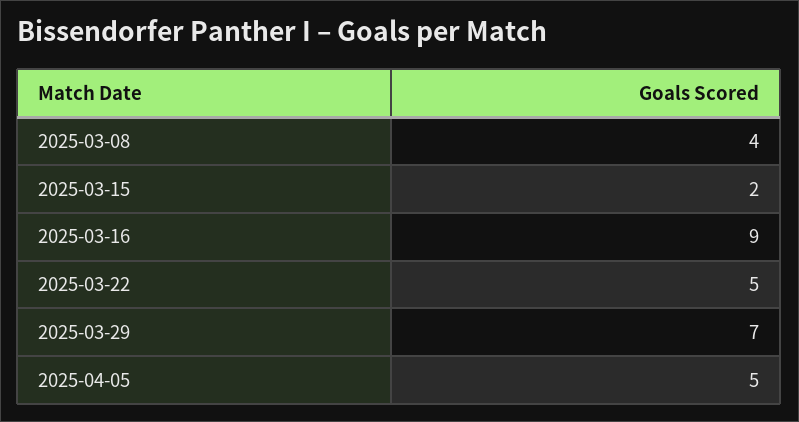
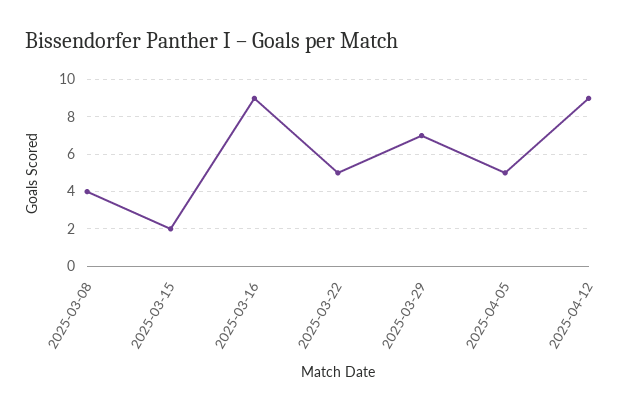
2025-04-12: none -> 9

